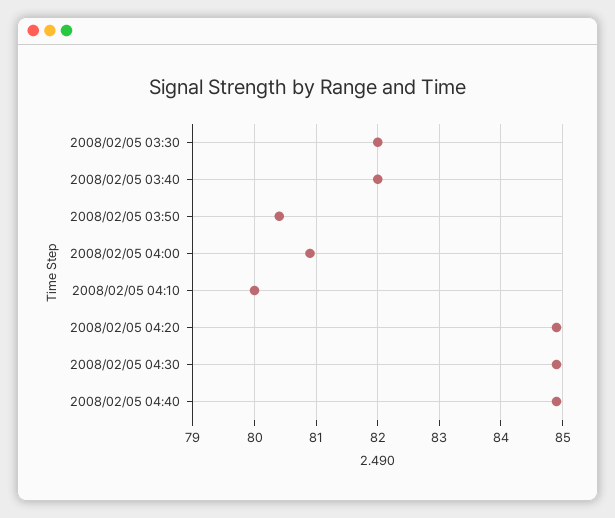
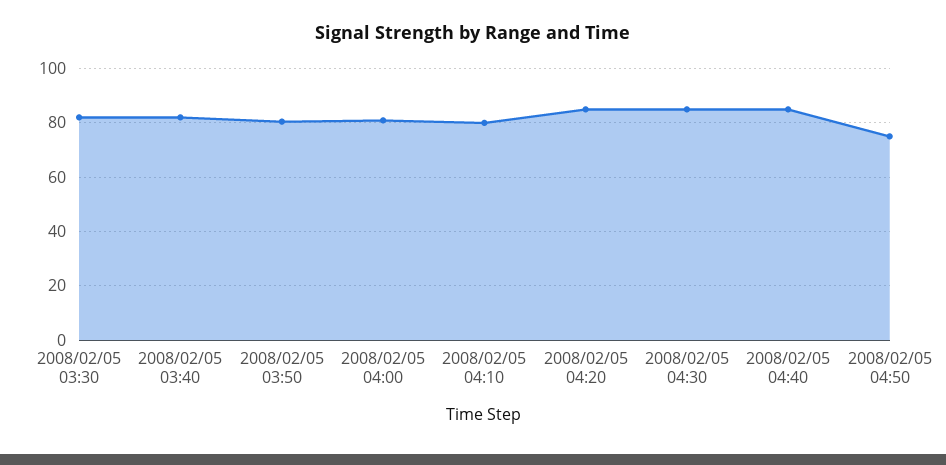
2008/02/05 04:50: none -> 75

